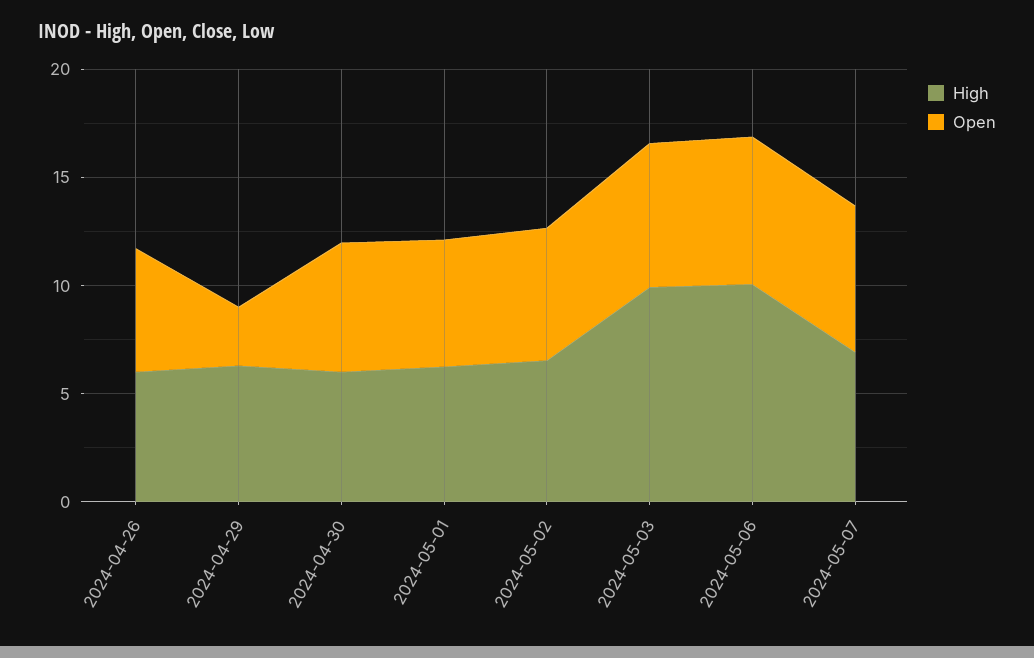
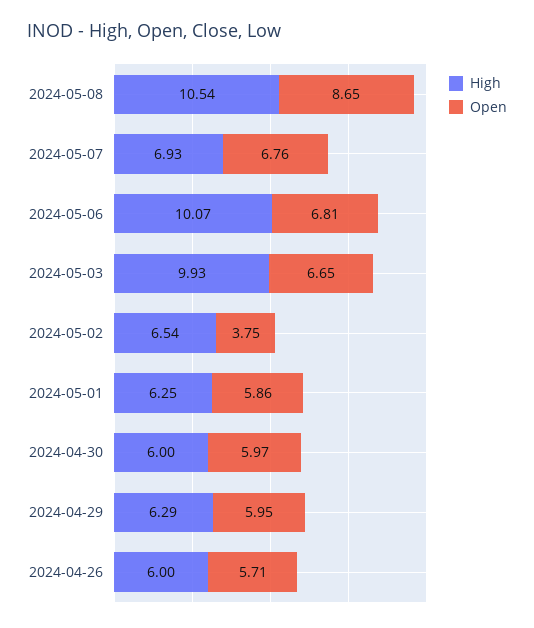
Open, 2024-04-29: 3 -> 5.95
Open, 2024-05-02: 6 -> 3.75
High, 2024-05-08: none -> 10.54
Open, 2024-05-08: none -> 8.65

